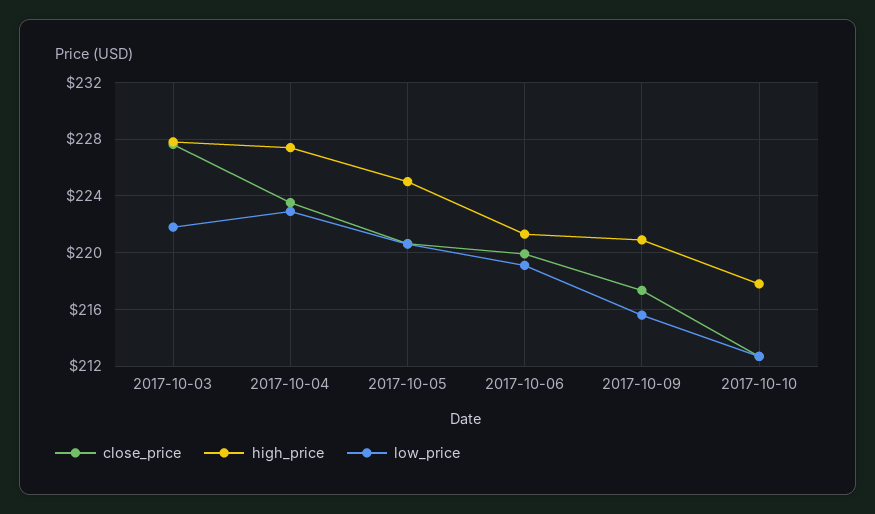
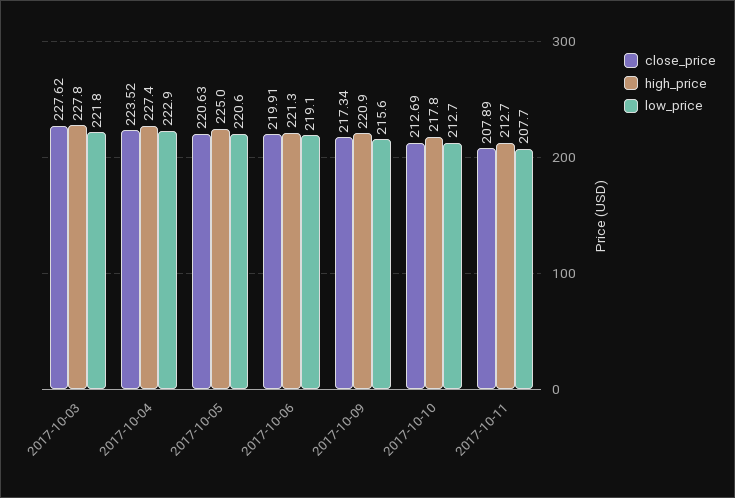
close_price, 2017-10-11: none -> 207.89
high_price, 2017-10-11: none -> 212.7
low_price, 2017-10-11: none -> 207.7

